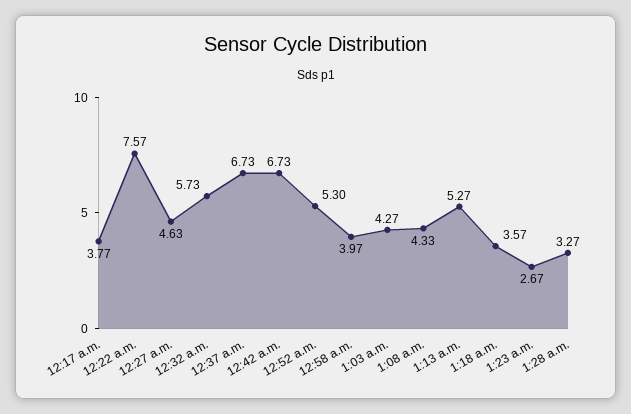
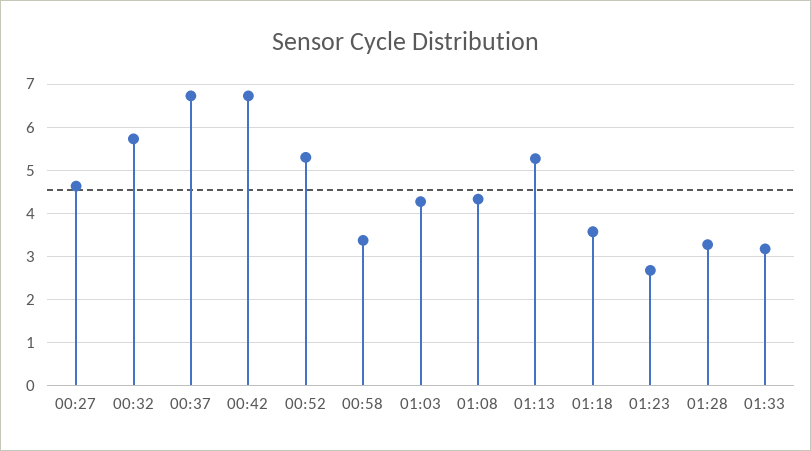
12:17 a.m.: 3.77 -> none
12:22 a.m.: 7.57 -> none
12:58 a.m.: 3.97 -> 3.4
01:33: none -> 3.2

